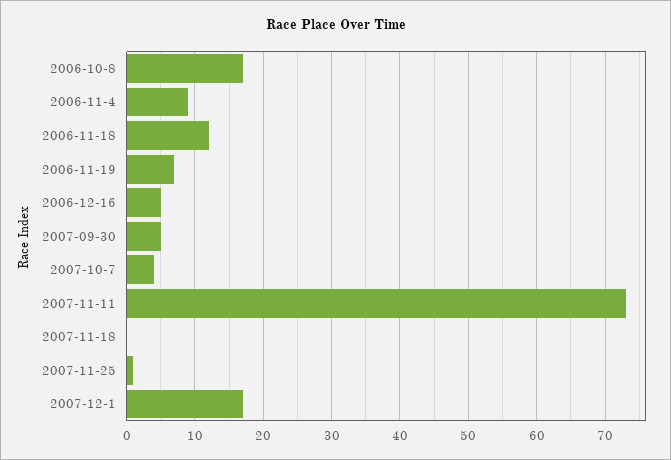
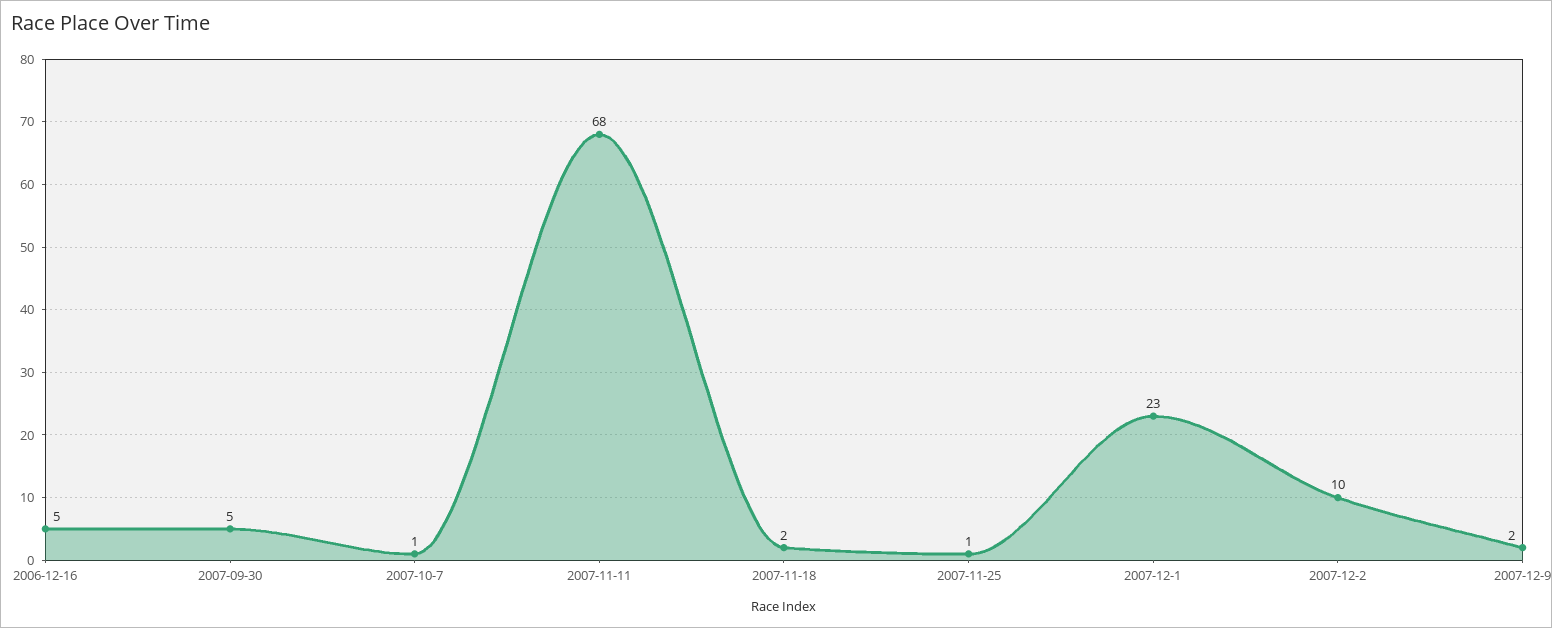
2006-10-8: 17 -> none
2006-11-4: 9 -> none
2006-11-18: 12 -> none
2006-11-19: 7 -> none
2007-10-7: 4 -> 1
2007-11-11: 73 -> 68
2007-11-18: 0 -> 2
2007-12-1: 17 -> 23
2007-12-2: none -> 10
2007-12-9: none -> 2

